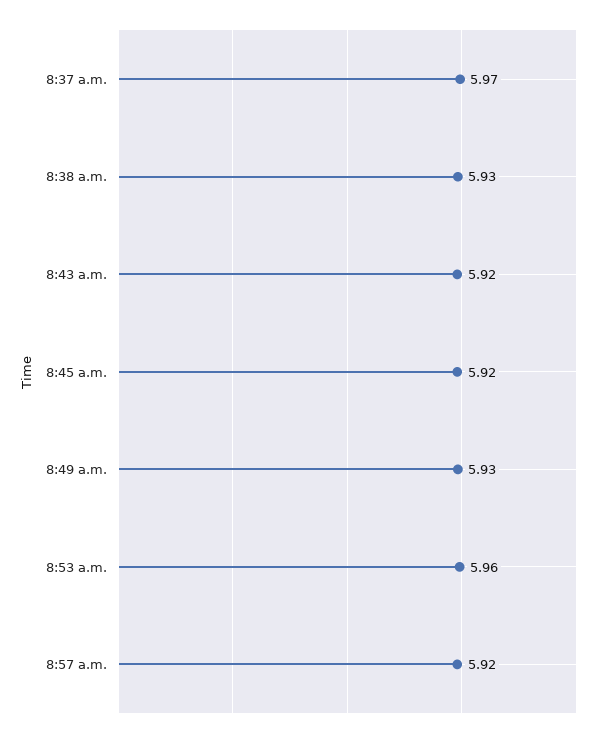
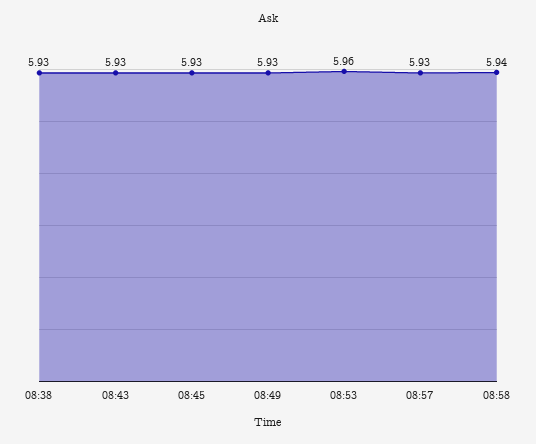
8:37 a.m.: 5.97 -> none
8:43 a.m.: 5.92 -> 5.93
8:45 a.m.: 5.92 -> 5.93
8:57 a.m.: 5.92 -> 5.93
08:58: none -> 5.94

